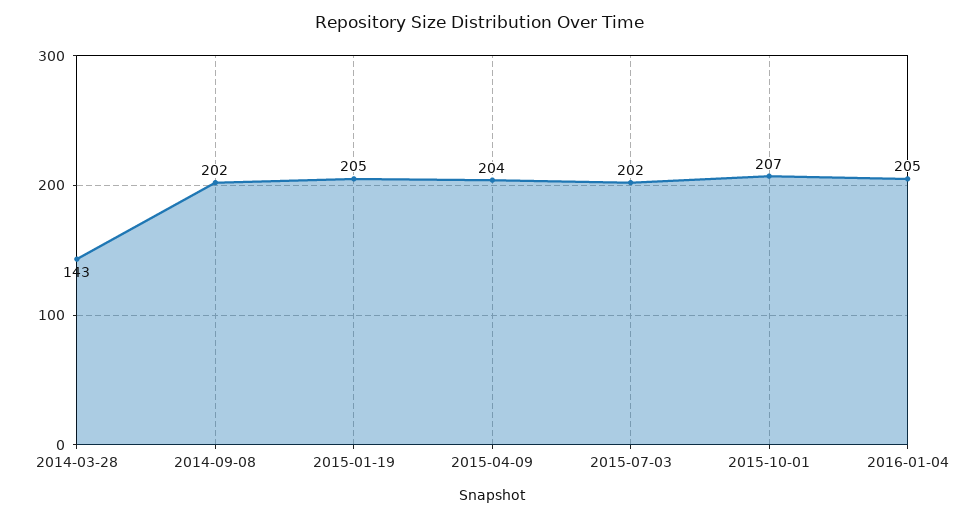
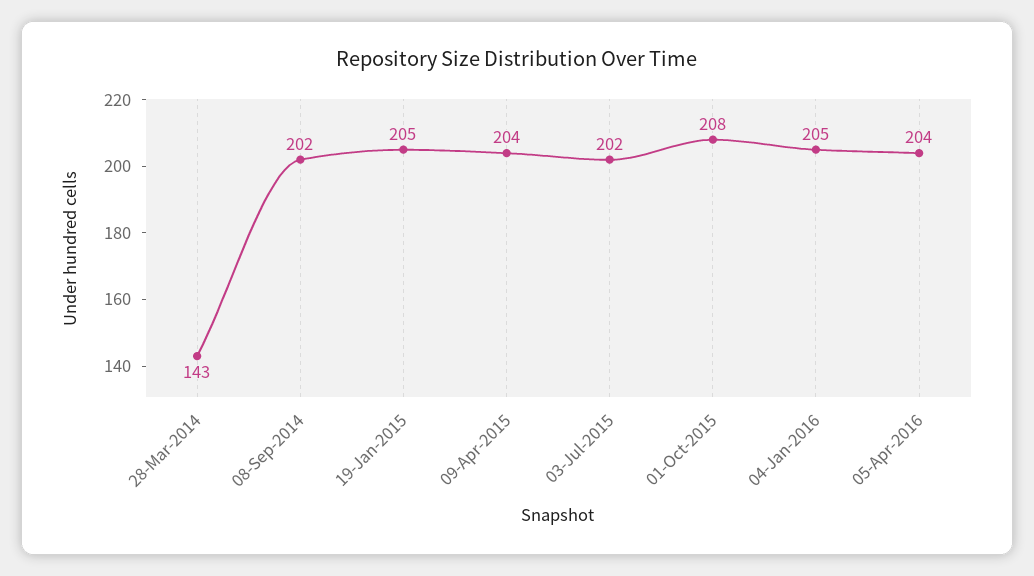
2015-10-01: 207 -> 208
05-Apr-2016: none -> 204

